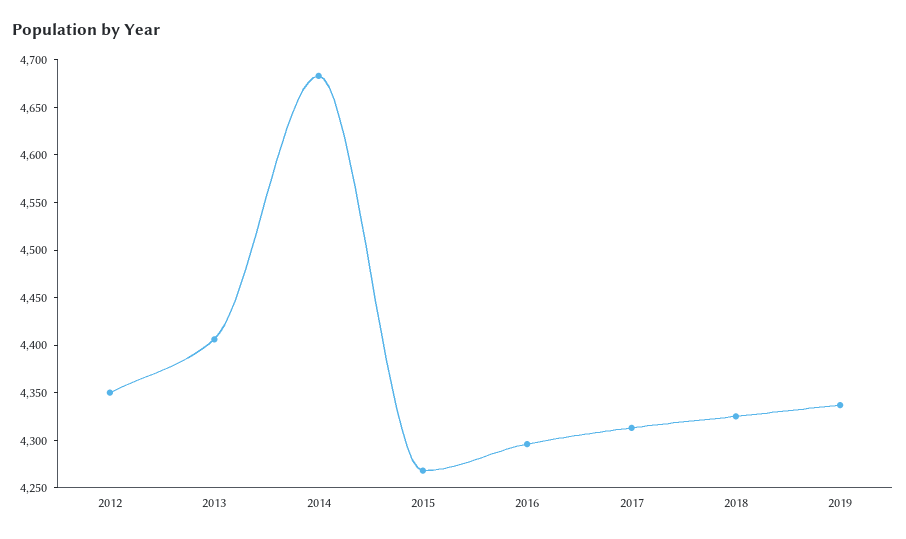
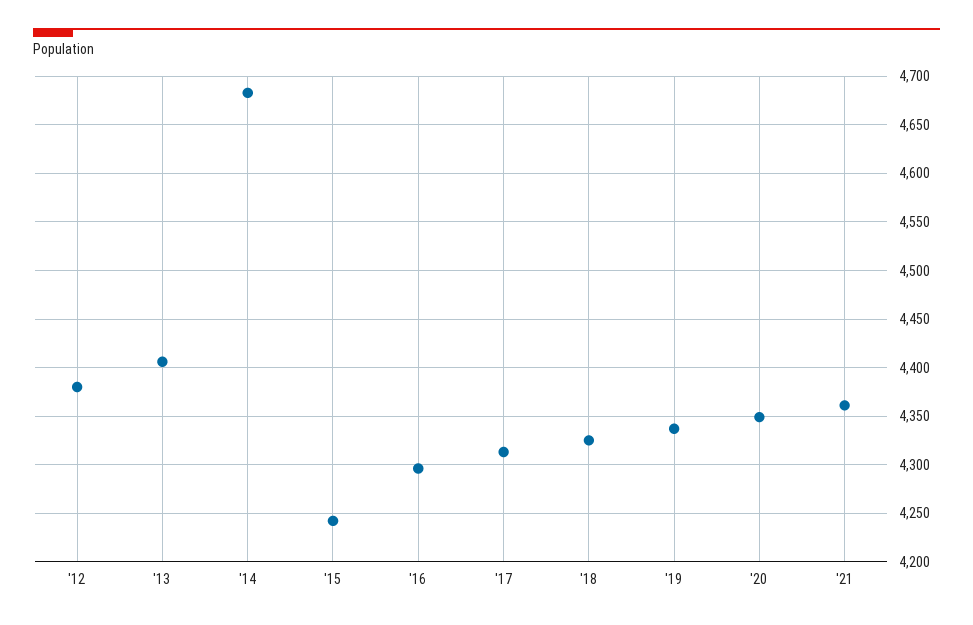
2012: 4350 -> 4380
2015: 4270 -> 4240
'20: none -> 4350
'21: none -> 4360

